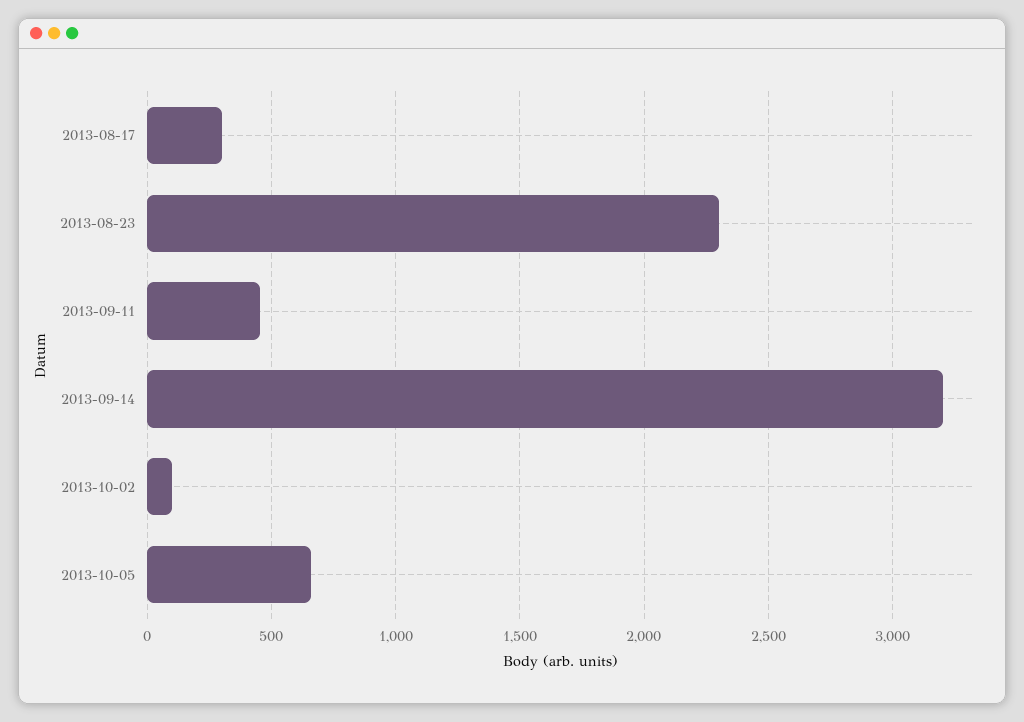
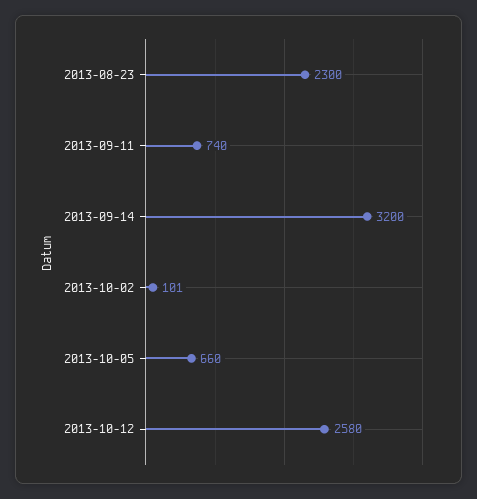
2013-08-17: 300 -> none
2013-09-11: 450 -> 740
2013-10-12: none -> 2580

